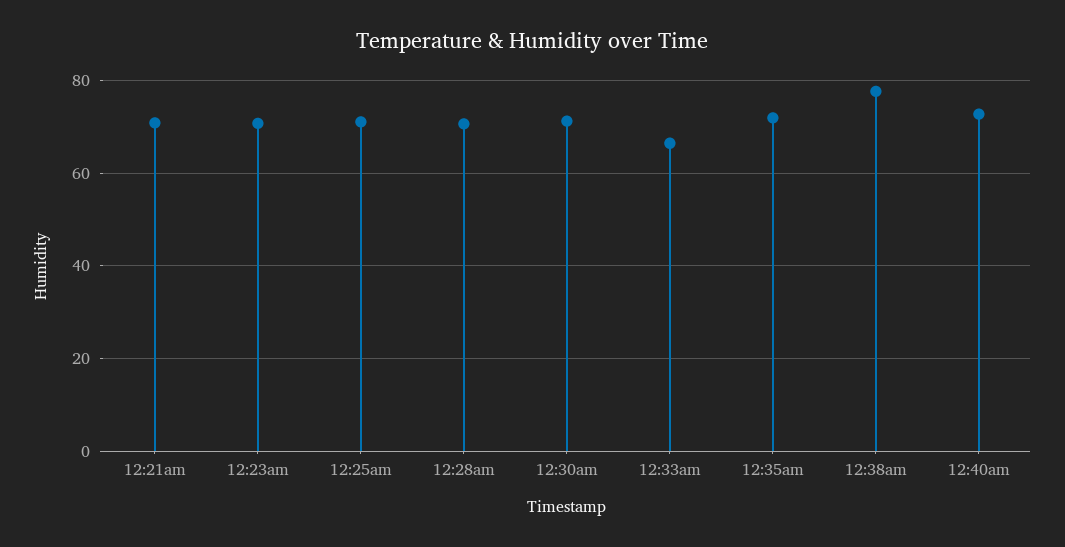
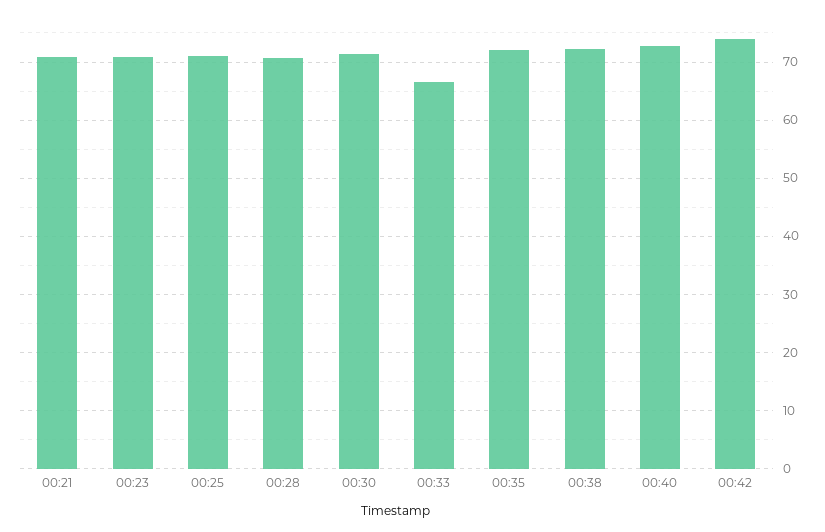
12:38am: 78 -> 72
00:42: none -> 74

